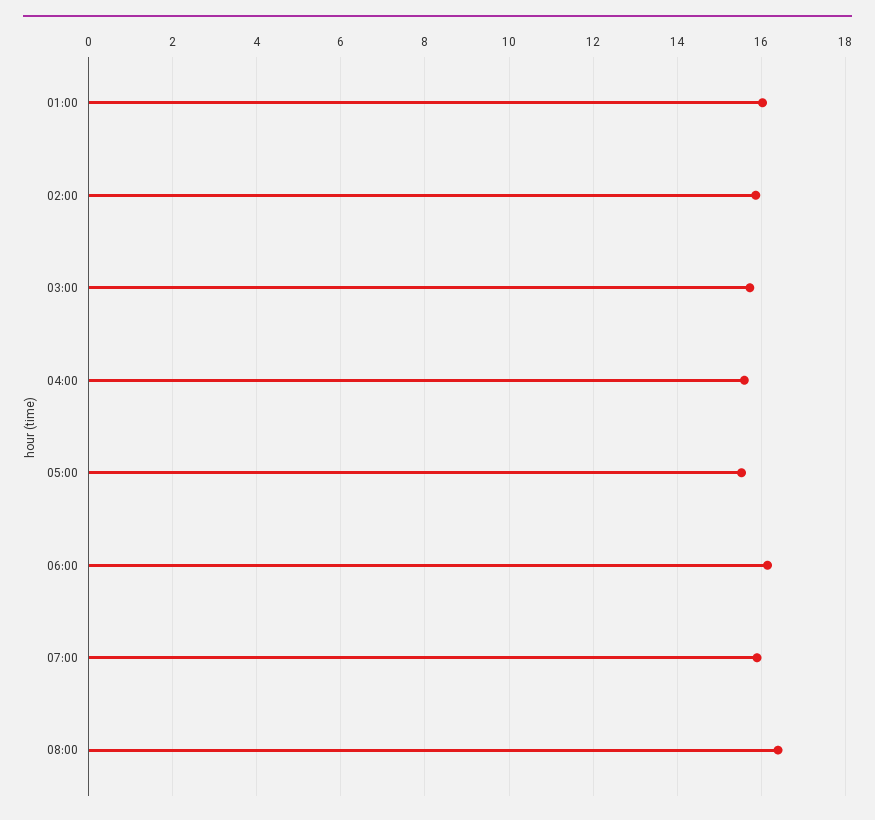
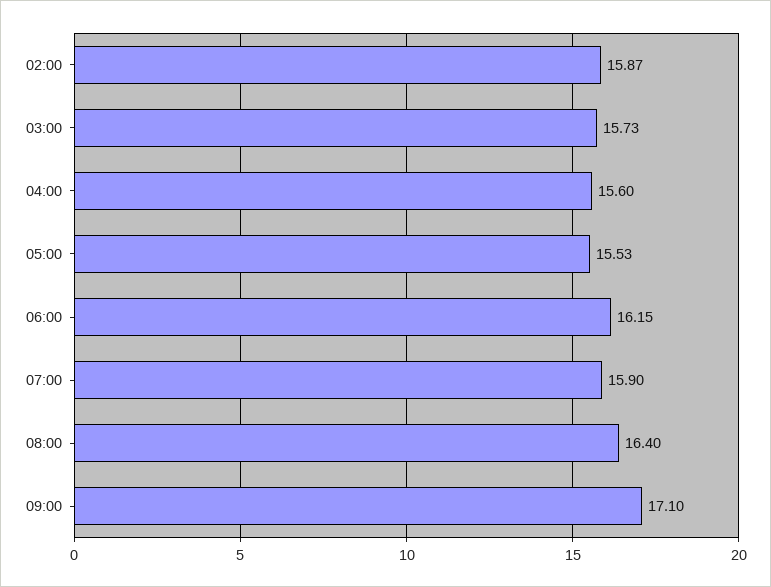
01:00: 16 -> none
09:00: none -> 17.1

